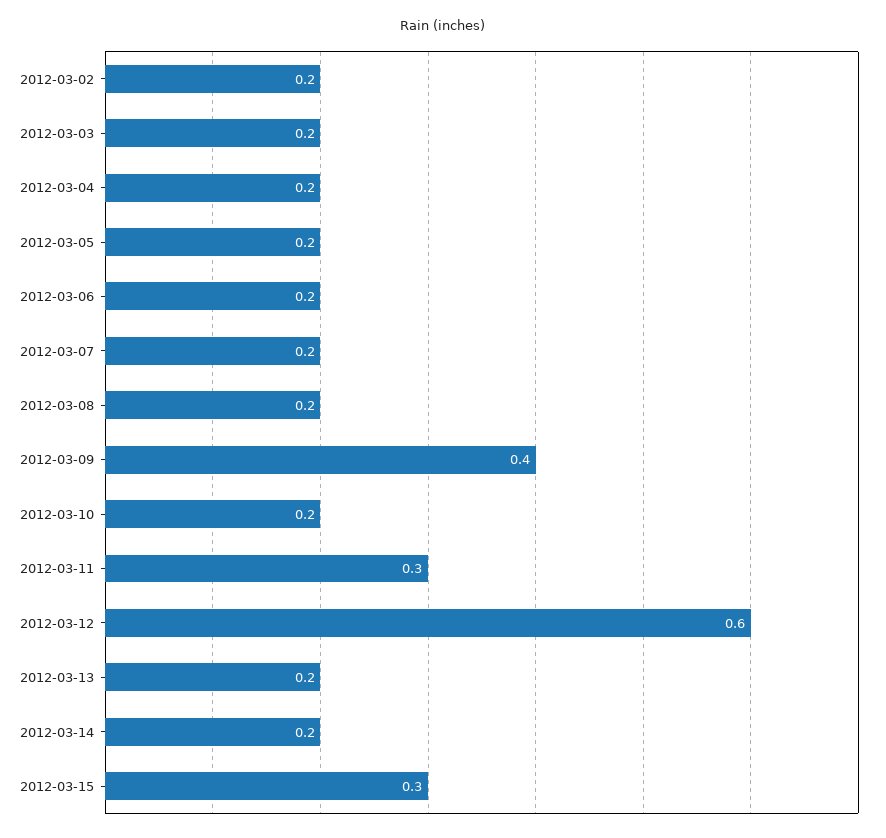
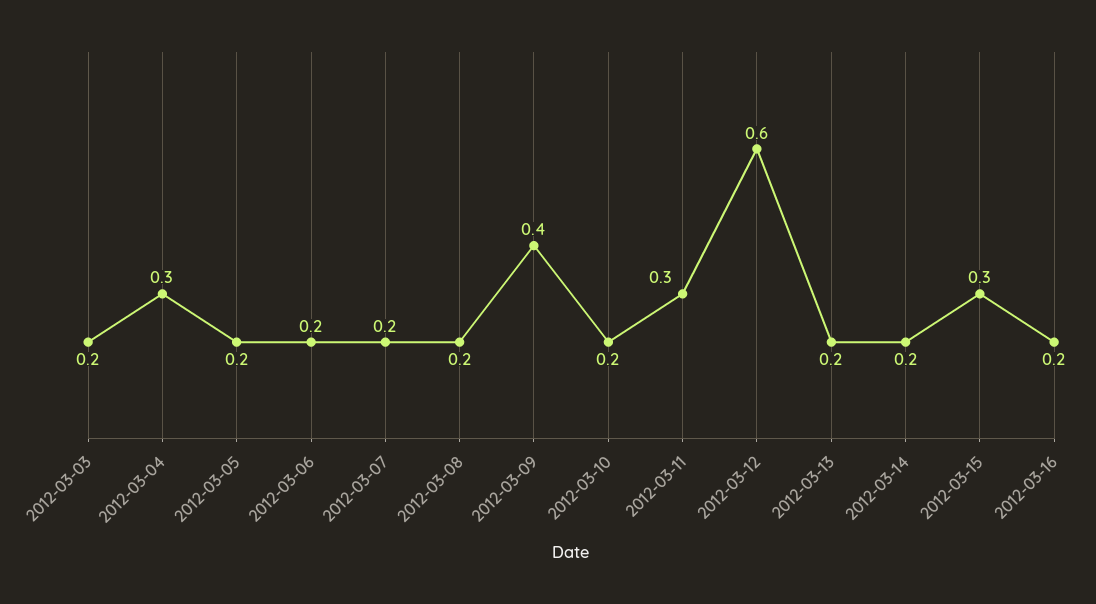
2012-03-02: 0.2 -> none
2012-03-04: 0.2 -> 0.3
2012-03-16: none -> 0.2

